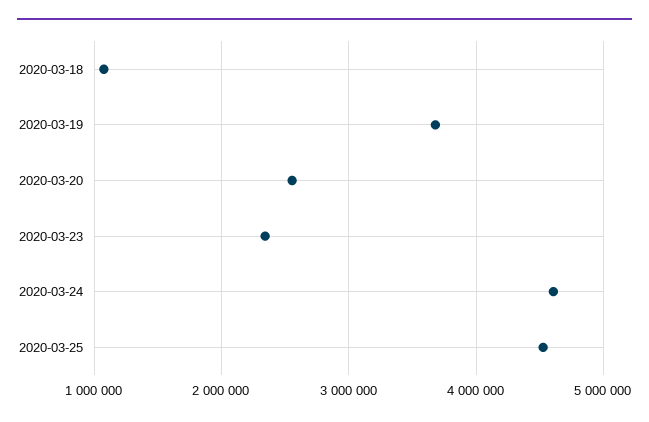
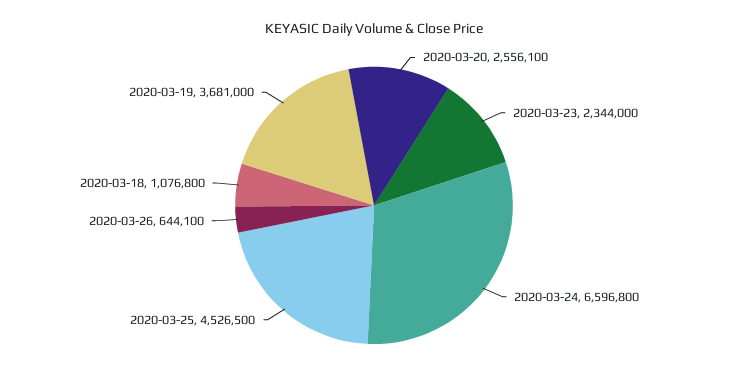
2020-03-24: 4600000 -> 6596800
2020-03-26: none -> 644100

